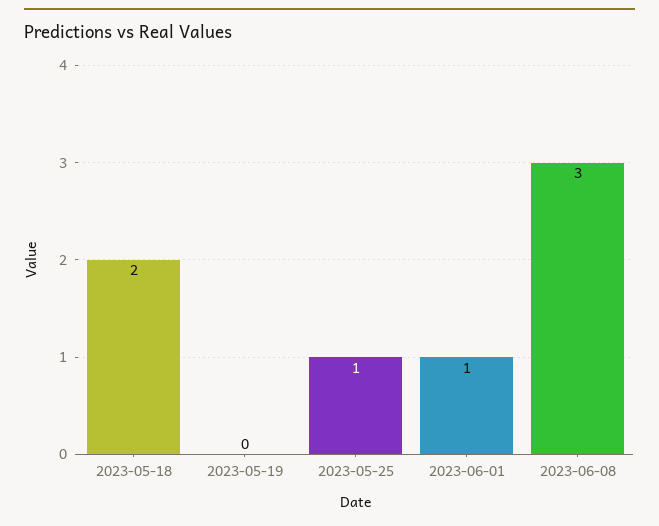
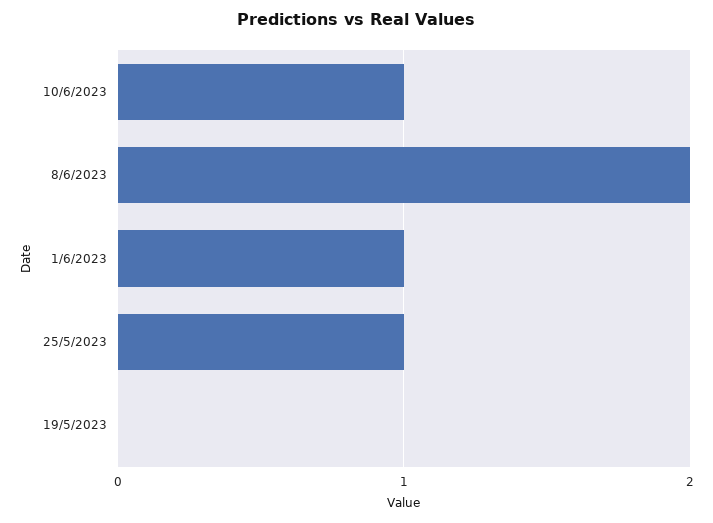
2023-05-18: 2 -> none
2023-06-08: 3 -> 2
10/6/2023: none -> 1

